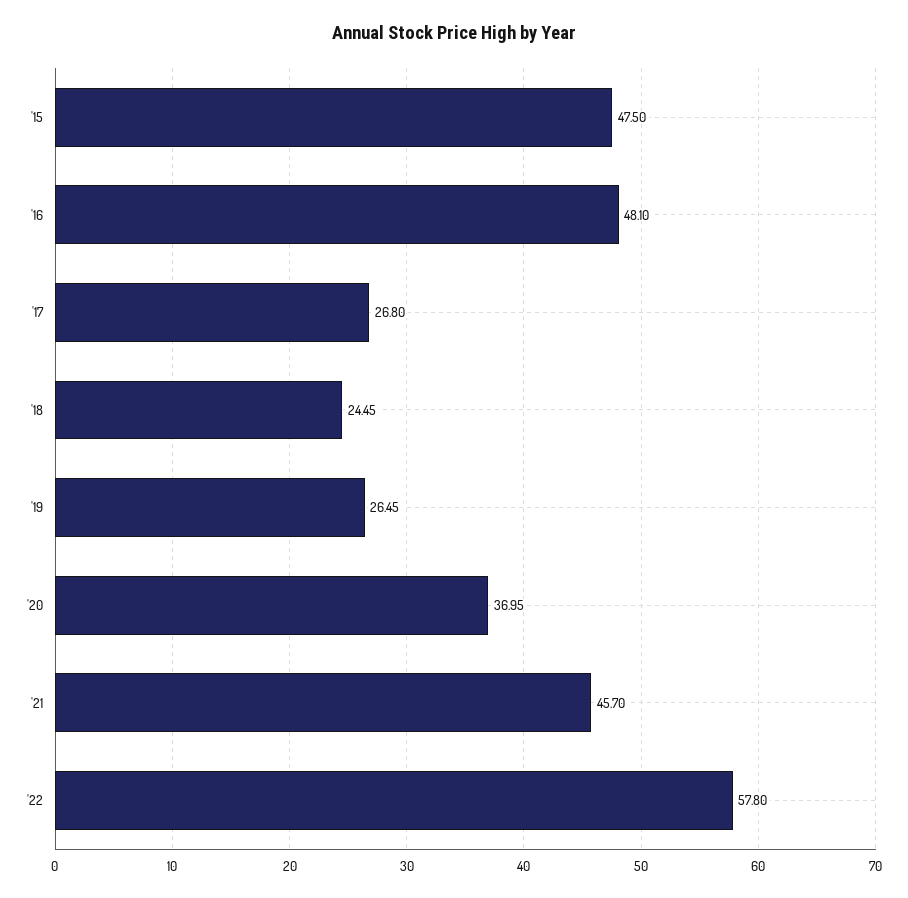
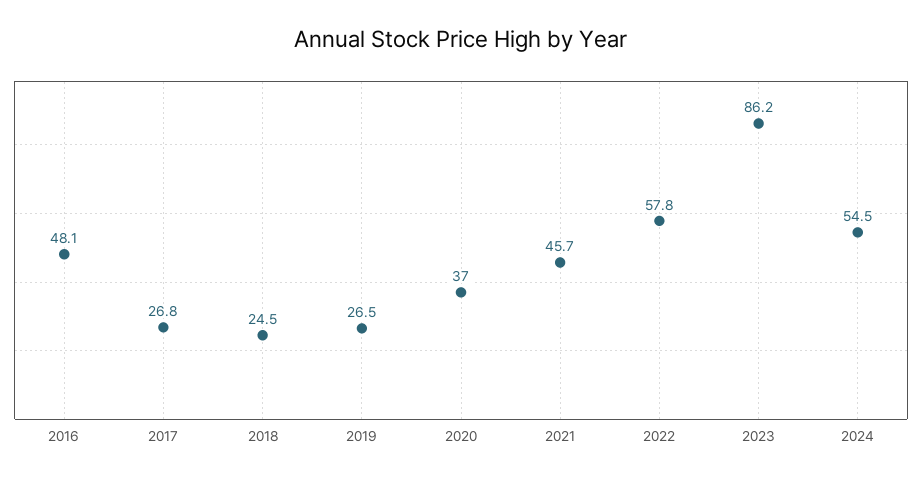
'15: 47.5 -> none
2023: none -> 86.2
2024: none -> 54.5

